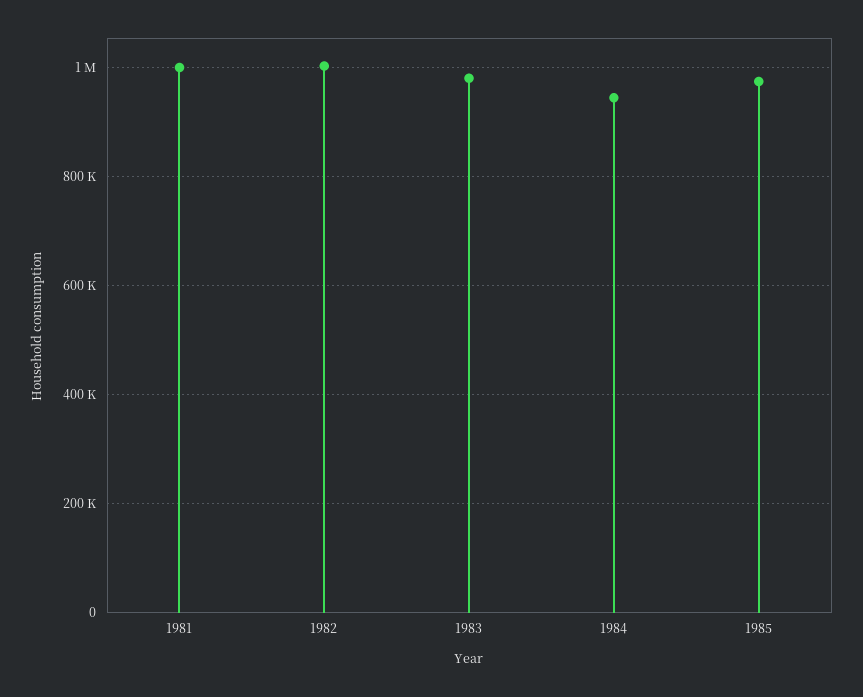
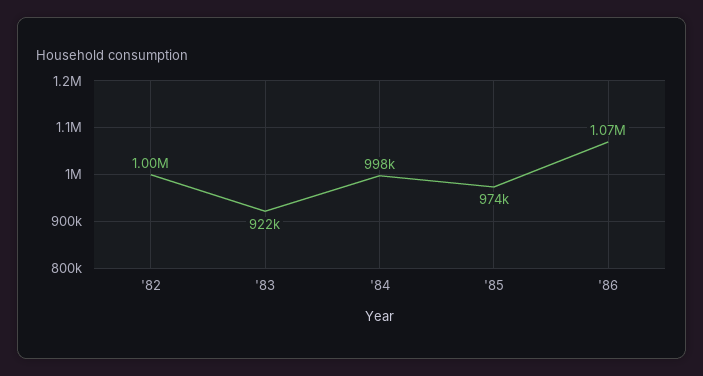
1981: 1000000 -> none
1983: 980000 -> 922000
1984: 940000 -> 998000
'86: none -> 1070000

